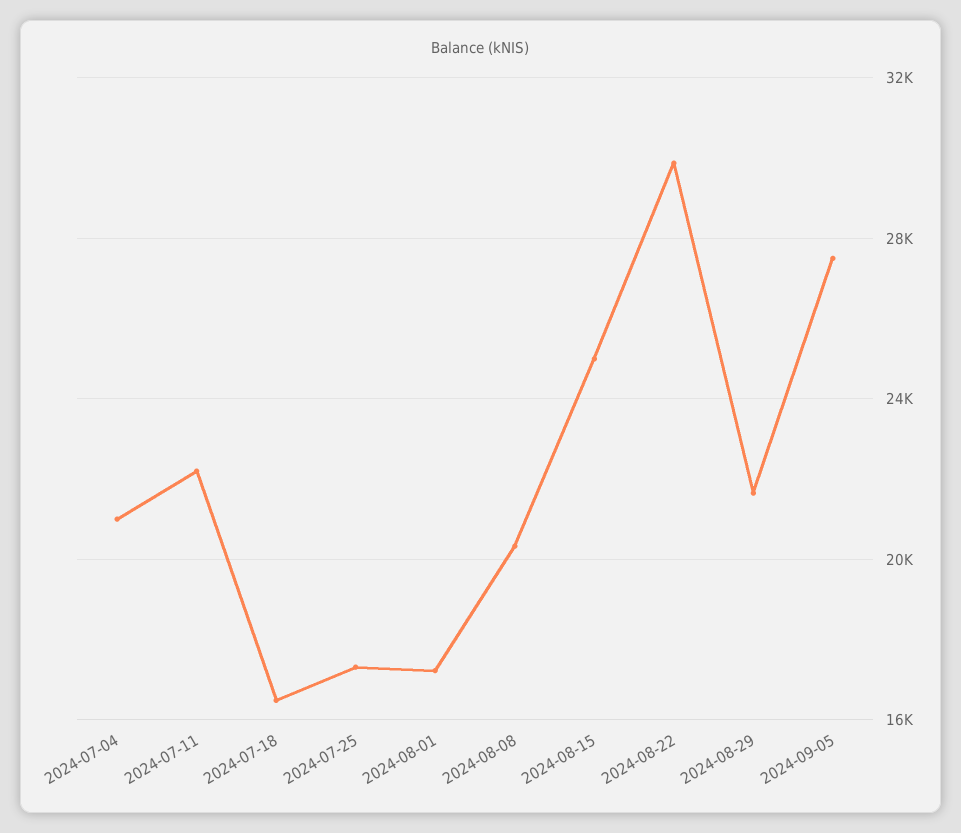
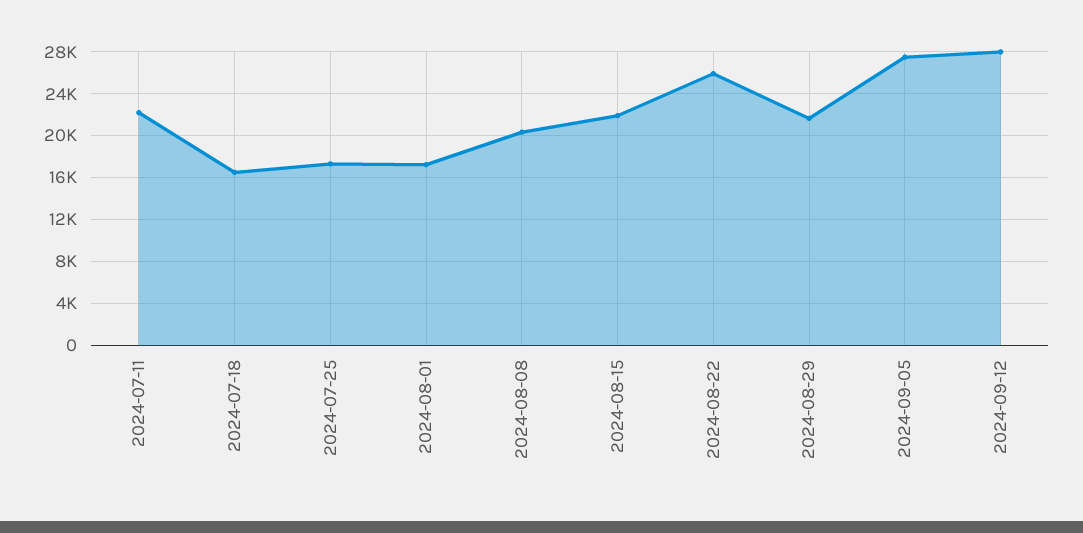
2024-07-04: 21000 -> none
2024-08-15: 25000 -> 22000
2024-08-22: 30000 -> 26000
2024-09-12: none -> 28000

